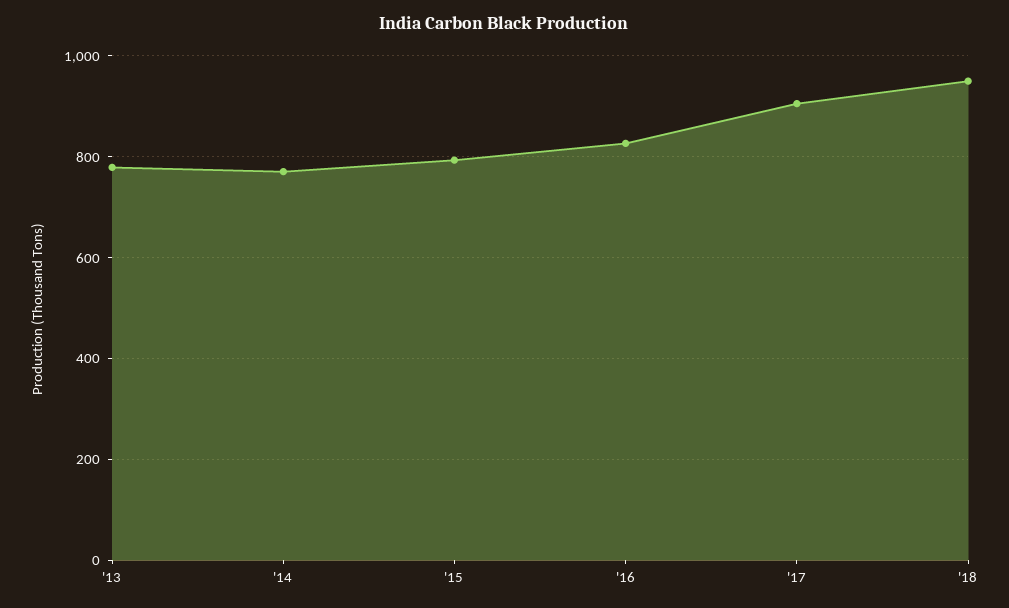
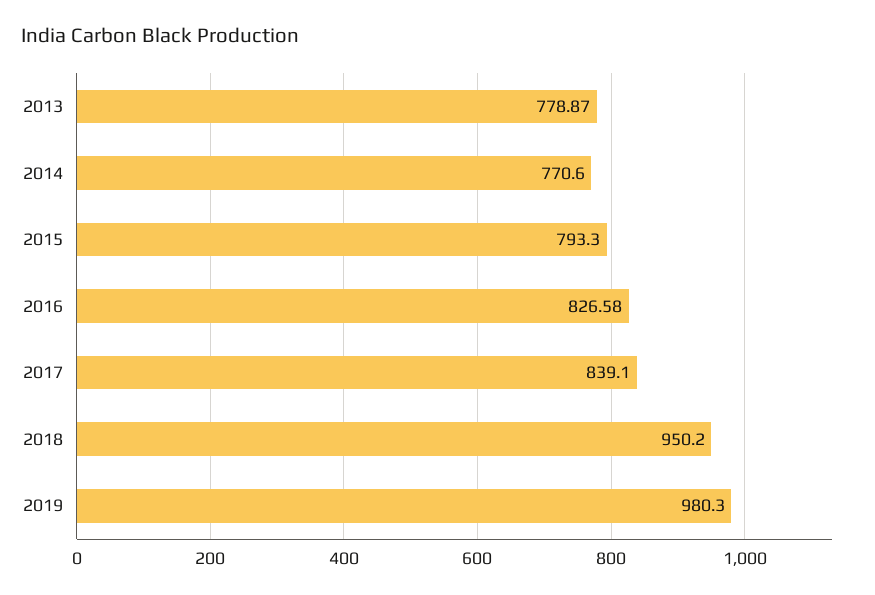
'17: 900 -> 839.1
2019: none -> 980.3

